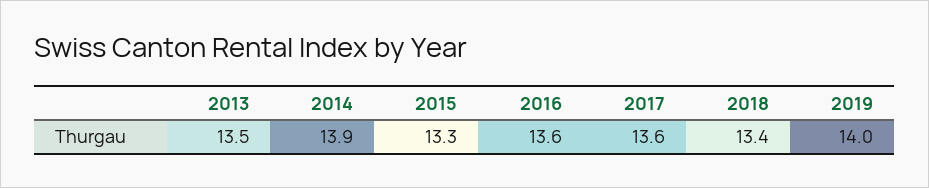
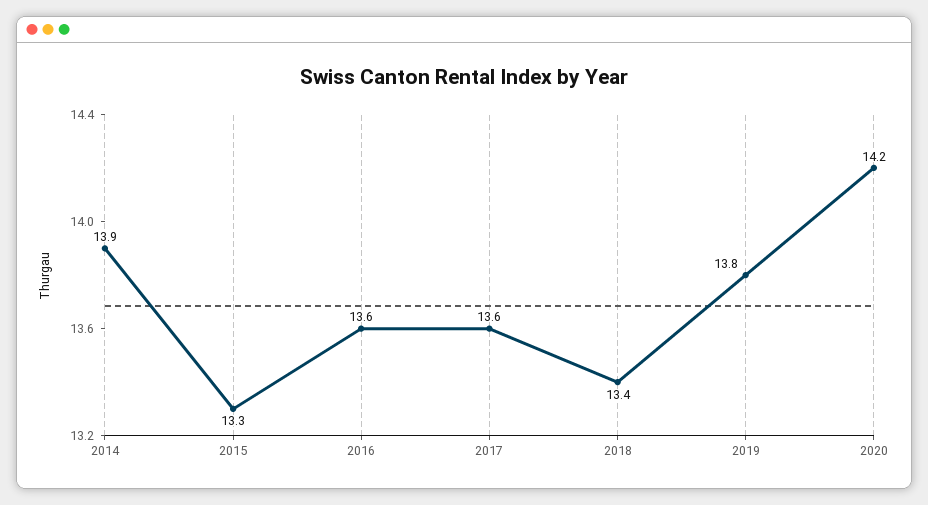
2013: 13.5 -> none
2019: 14 -> 13.8
2020: none -> 14.2

